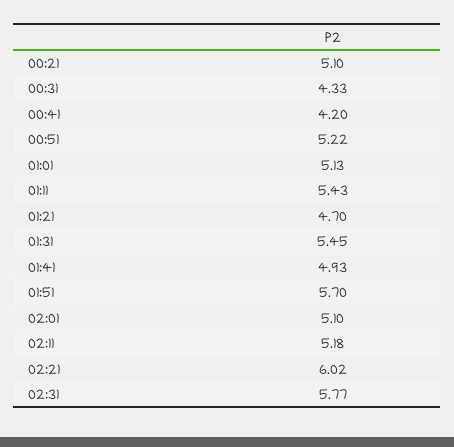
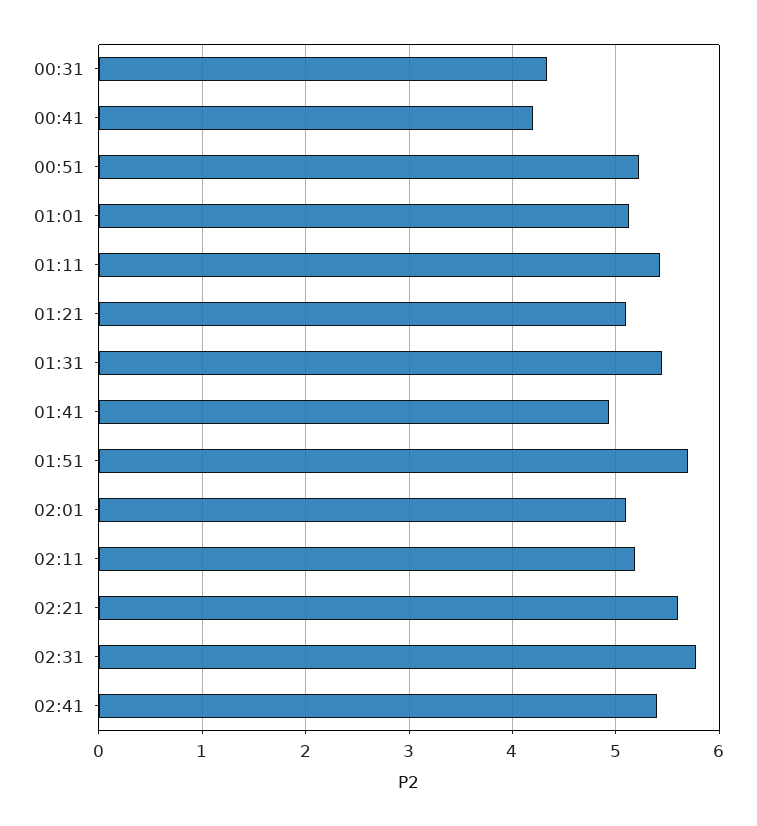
00:21: 5.1 -> none
01:21: 4.7 -> 5.1
02:21: 6.02 -> 5.6
02:41: none -> 5.4

